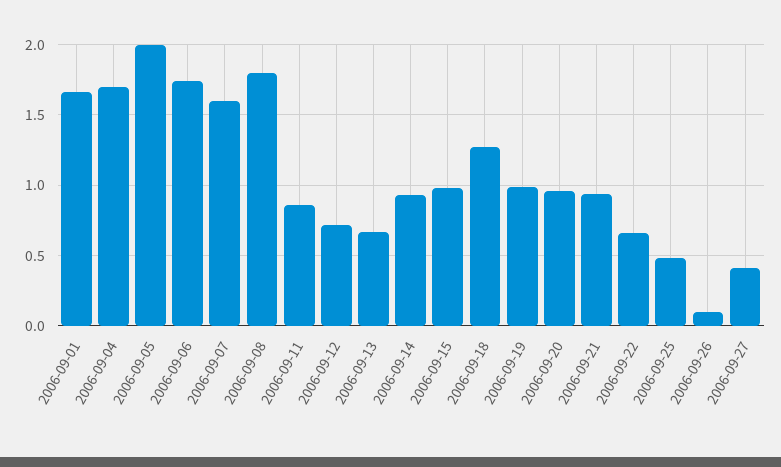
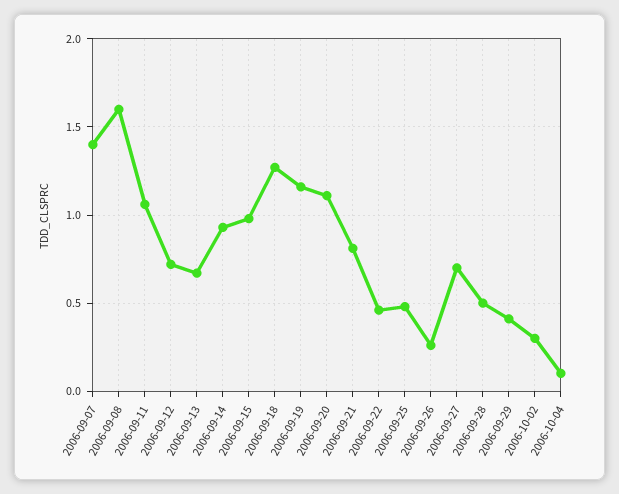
2006-09-01: 1.65 -> none
2006-09-04: 1.7 -> none
2006-09-05: 2 -> none
2006-09-06: 1.75 -> none
2006-09-07: 1.6 -> 1.4
2006-09-08: 1.8 -> 1.6
2006-09-11: 0.85 -> 1.05
2006-09-19: 1 -> 1.15
2006-09-20: 0.95 -> 1.1
2006-09-21: 0.95 -> 0.8
2006-09-22: 0.65 -> 0.45
2006-09-26: 0.1 -> 0.25
2006-09-27: 0.4 -> 0.7
2006-09-28: none -> 0.5
2006-09-29: none -> 0.4
2006-10-02: none -> 0.3
2006-10-04: none -> 0.1

